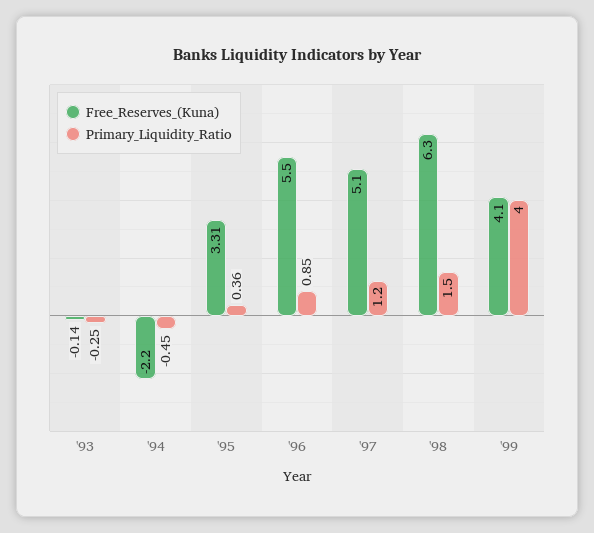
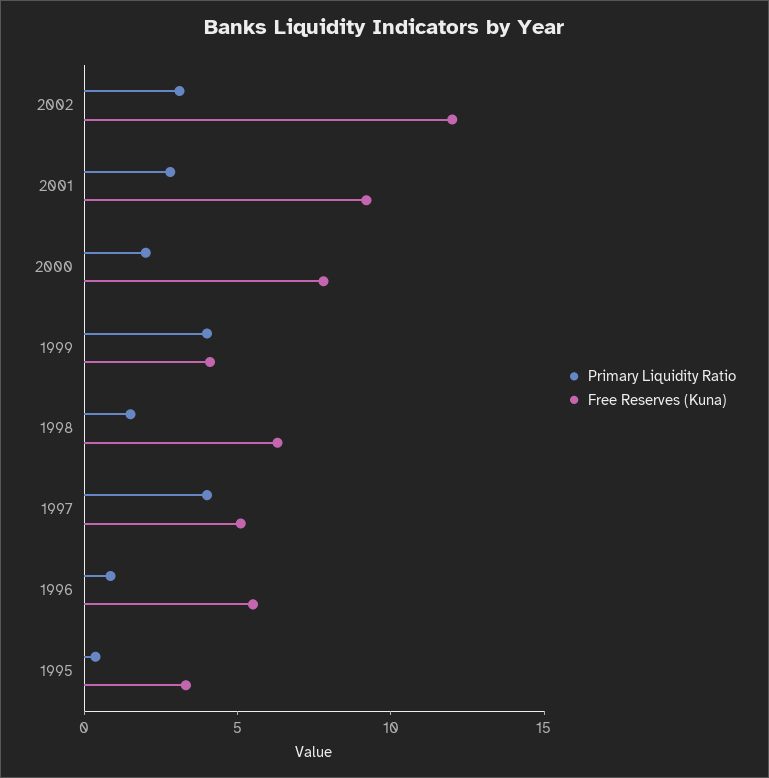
Free_Reserves_(Kuna), '93: -0.14 -> none
Primary_Liquidity_Ratio, '93: -0.25 -> none
Free_Reserves_(Kuna), '94: -2.2 -> none
Primary_Liquidity_Ratio, '94: -0.45 -> none
Primary_Liquidity_Ratio, '97: 1.2 -> 4
Primary_Liquidity_Ratio, 2002: none -> 3
Free_Reserves_(Kuna), 2002: none -> 12
Primary_Liquidity_Ratio, 2001: none -> 3
Free_Reserves_(Kuna), 2001: none -> 9
Primary_Liquidity_Ratio, 2000: none -> 2
Free_Reserves_(Kuna), 2000: none -> 8

